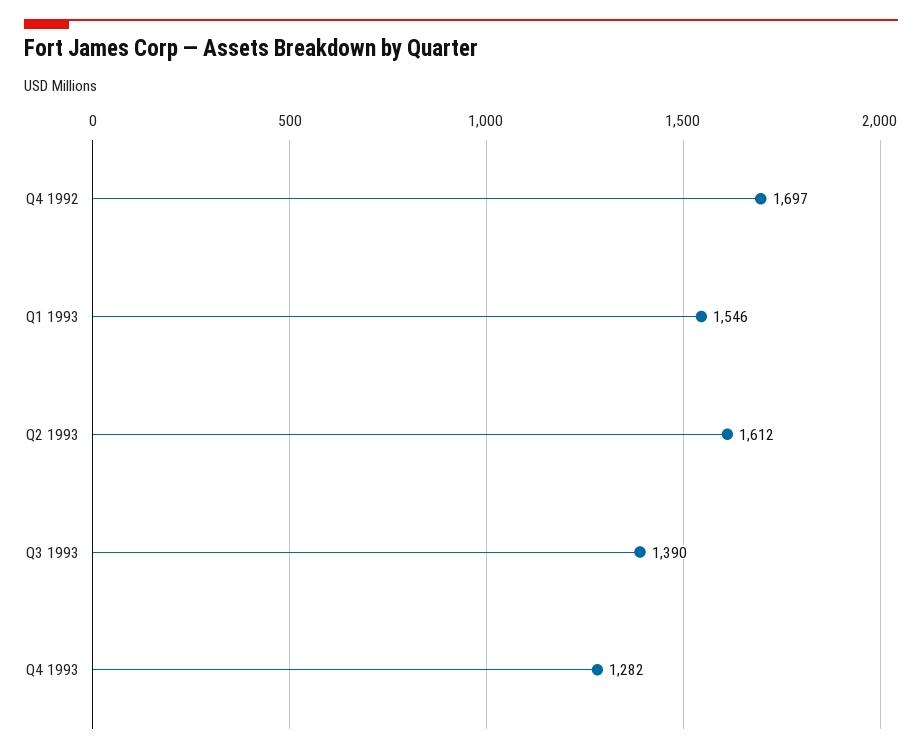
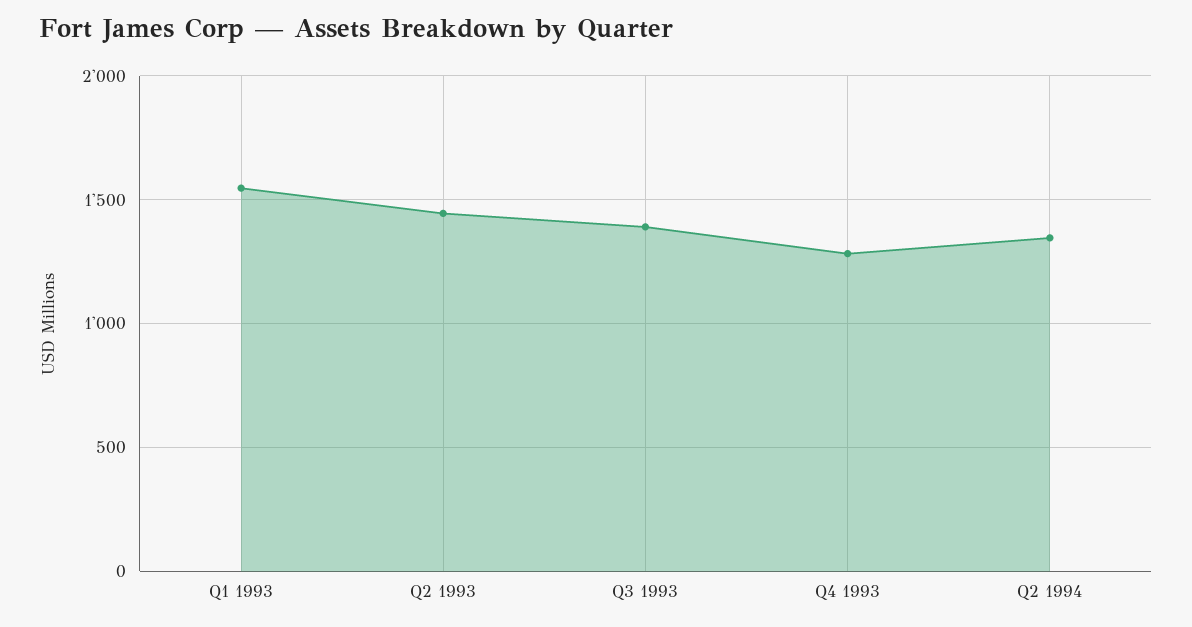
Q4 1992: 1697 -> none
Q2 1993: 1612 -> 1450
Q2 1994: none -> 1350

